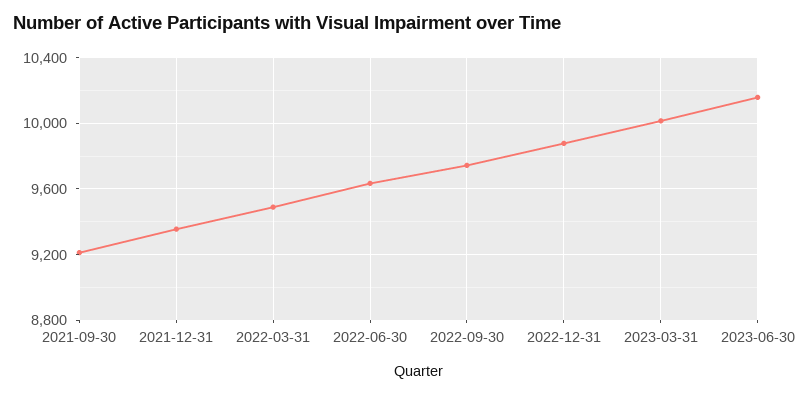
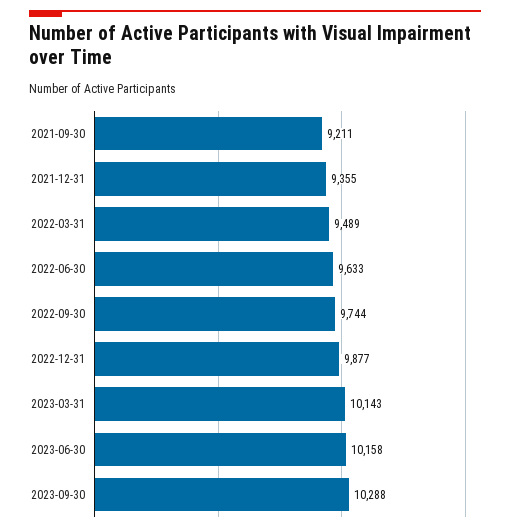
2023-03-31: 10000 -> 10143
2023-09-30: none -> 10288

